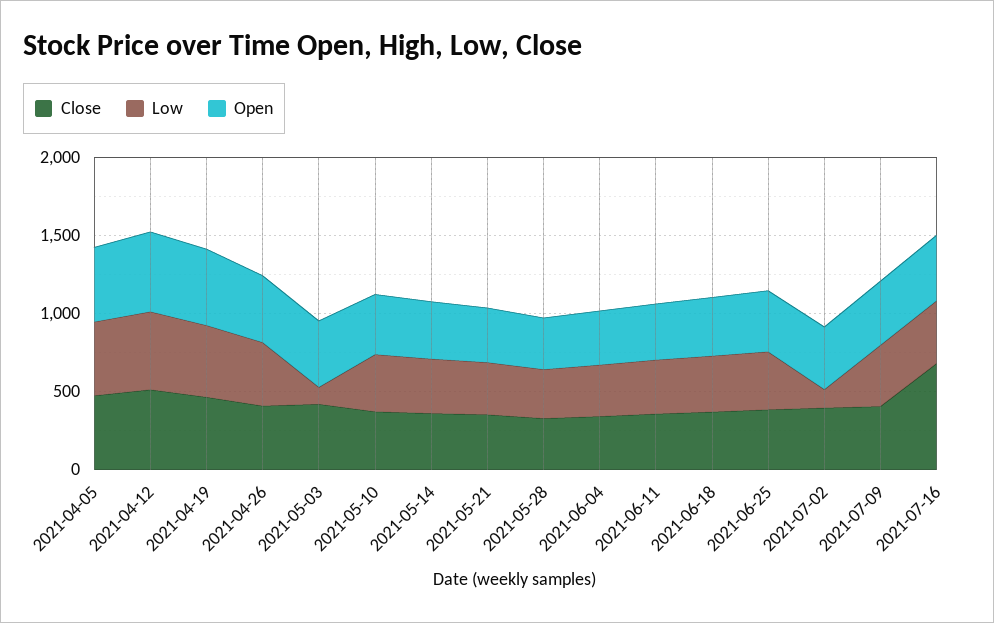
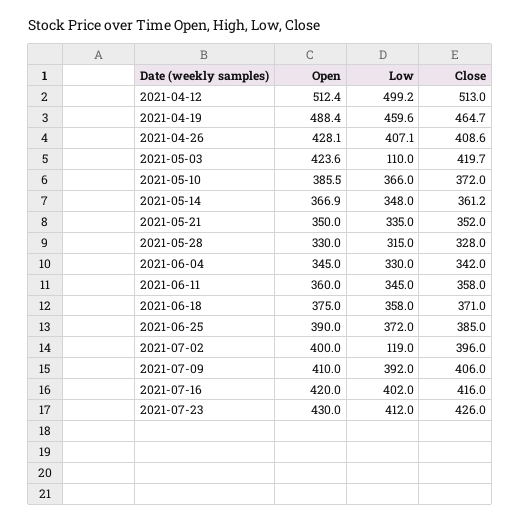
Close, 2021-04-05: 500 -> none
Low, 2021-04-05: 500 -> none
Open, 2021-04-05: 500 -> none
Close, 2021-07-16: 700 -> 416
Open, 2021-07-23: none -> 430
Low, 2021-07-23: none -> 412
Close, 2021-07-23: none -> 426

